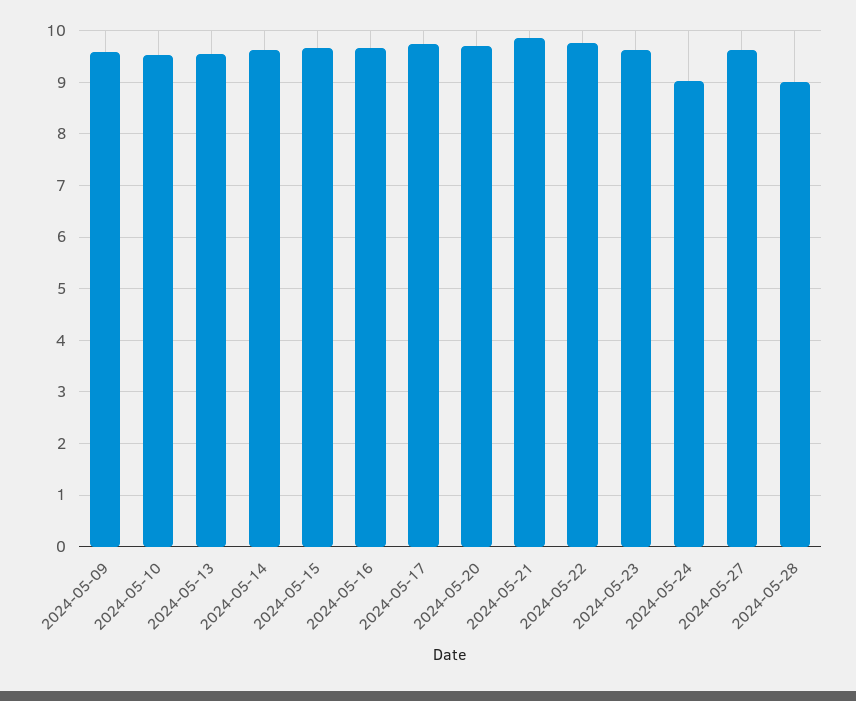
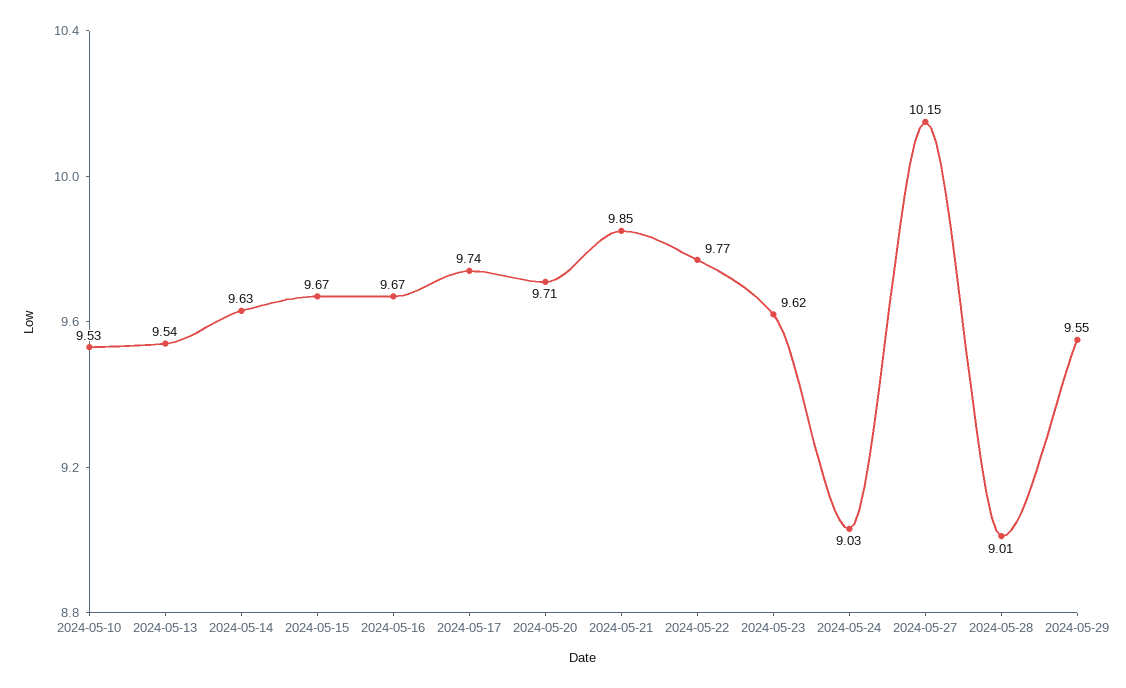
2024-05-09: 9.6 -> none
2024-05-27: 9.6 -> 10.15
2024-05-29: none -> 9.55

